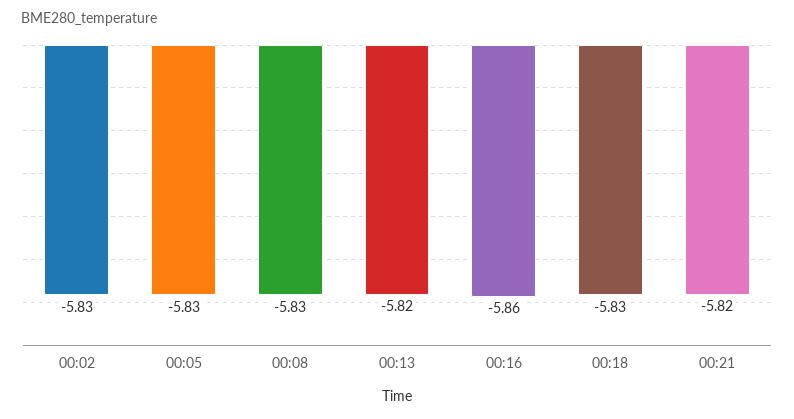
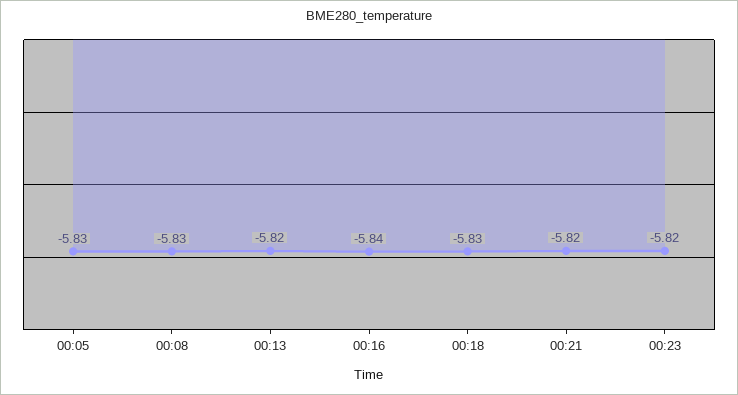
00:02: -5.83 -> none
00:16: -5.86 -> -5.84
00:23: none -> -5.82

